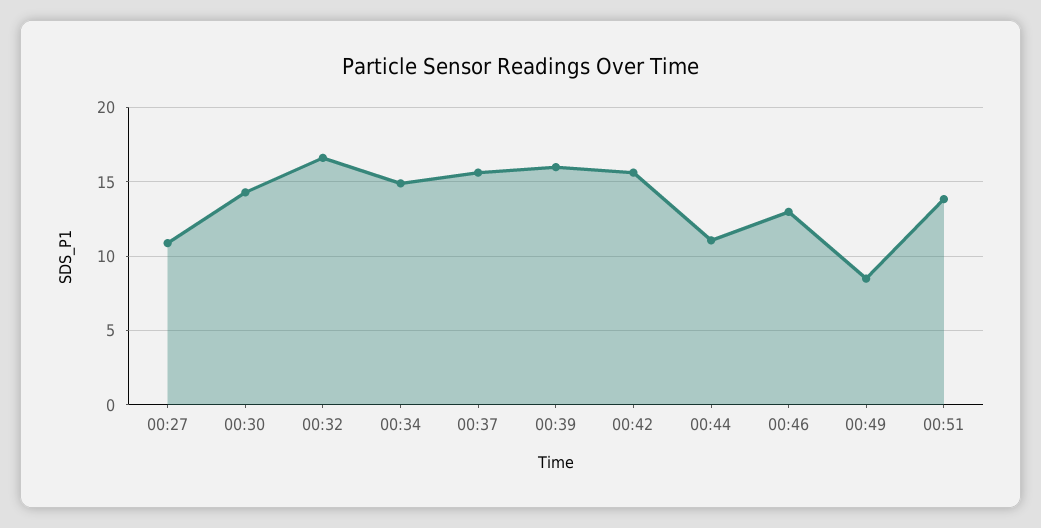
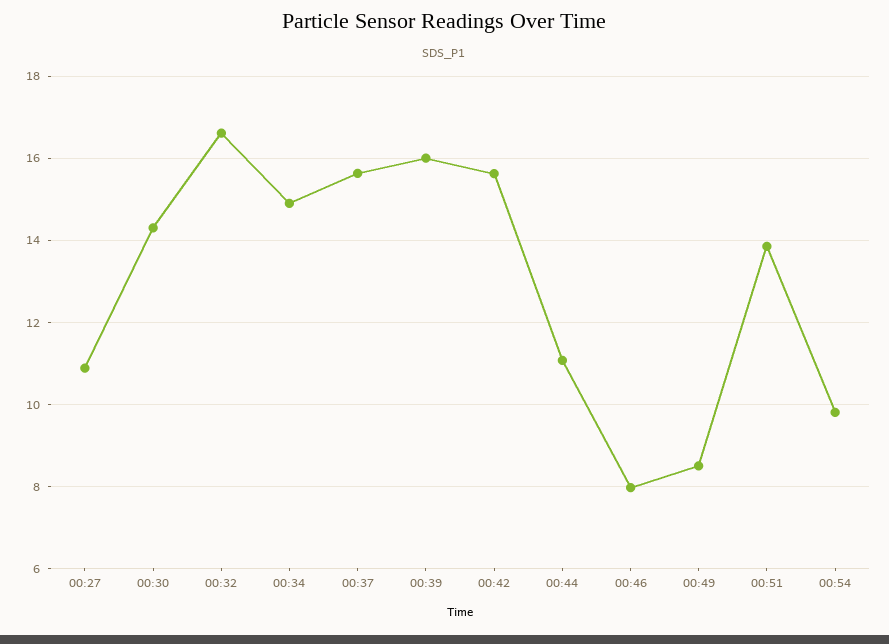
00:46: 13 -> 8
00:54: none -> 9.8

